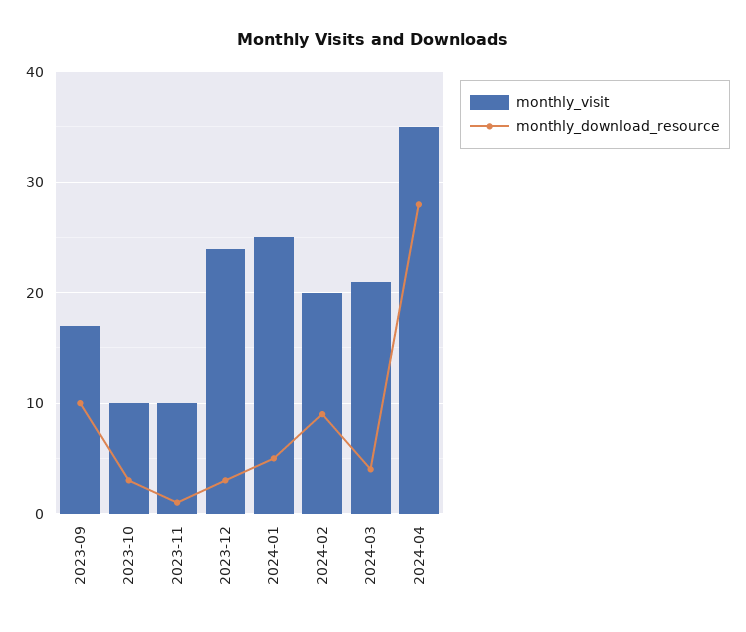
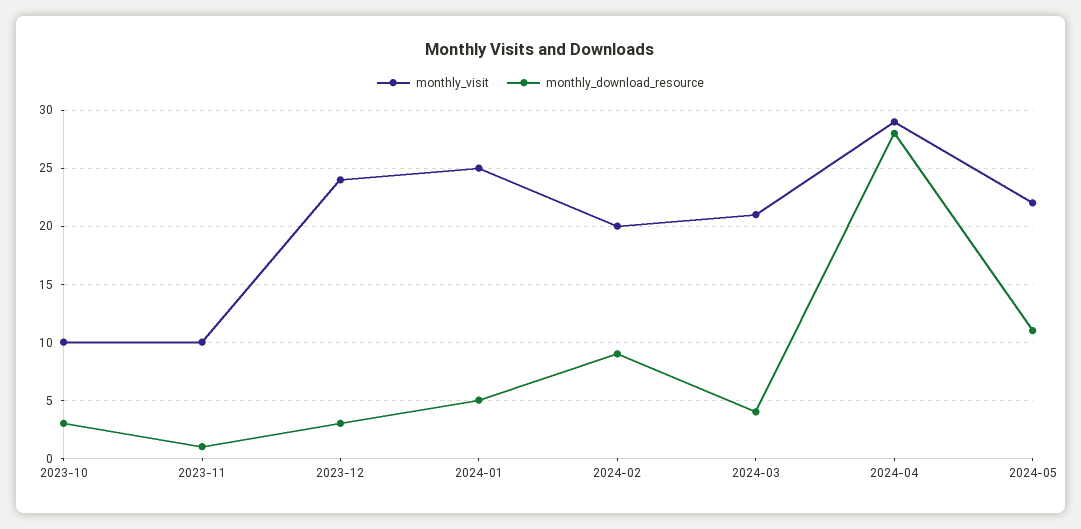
monthly_visit, 2023-09: 17 -> none
monthly_download_resource, 2023-09: 10 -> none
monthly_visit, 2024-04: 35 -> 29
monthly_visit, 2024-05: none -> 22
monthly_download_resource, 2024-05: none -> 11

